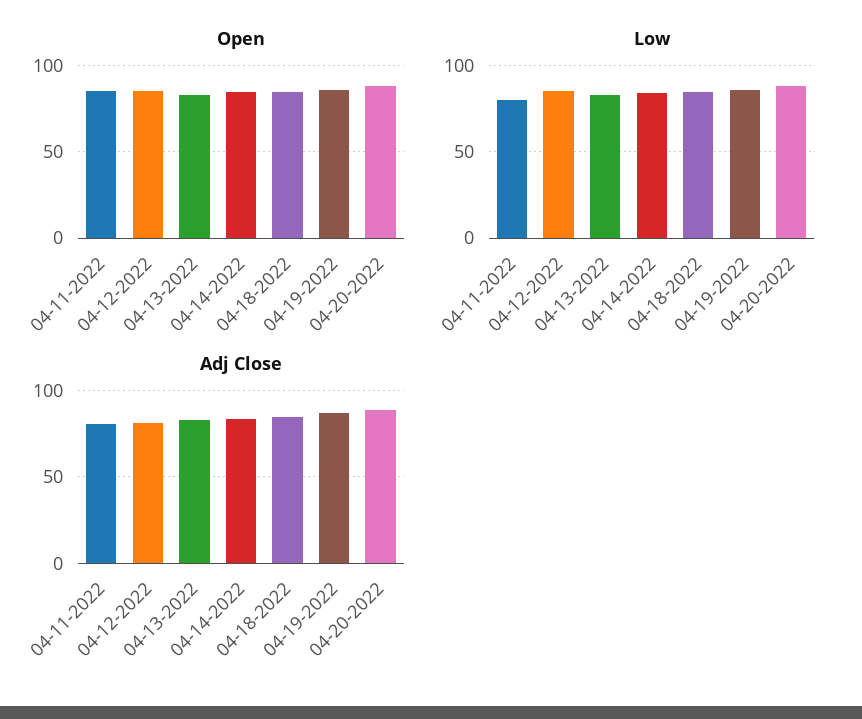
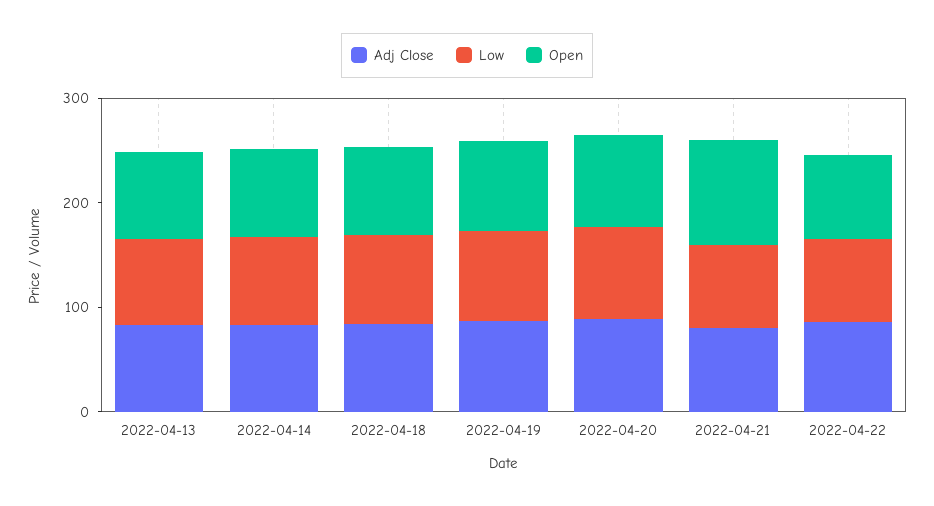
Open, 04-11-2022: 85 -> none
Open, 04-12-2022: 85 -> none
Low, 04-11-2022: 80 -> none
Low, 04-12-2022: 85 -> none
Adj Close, 04-11-2022: 80 -> none
Adj Close, 04-12-2022: 80 -> none
Adj Close, 2022-04-21: none -> 80
Low, 2022-04-21: none -> 80
Open, 2022-04-21: none -> 100
Adj Close, 2022-04-22: none -> 80
Low, 2022-04-22: none -> 80
Open, 2022-04-22: none -> 80

